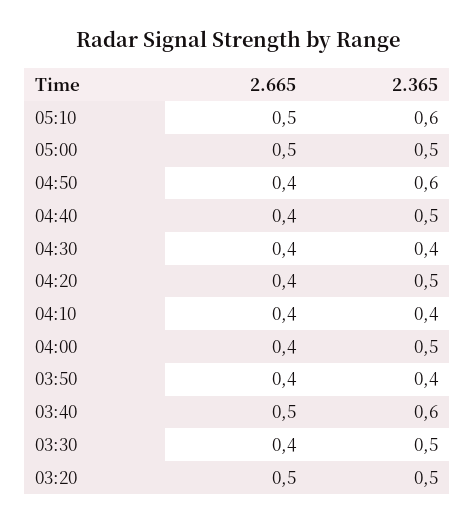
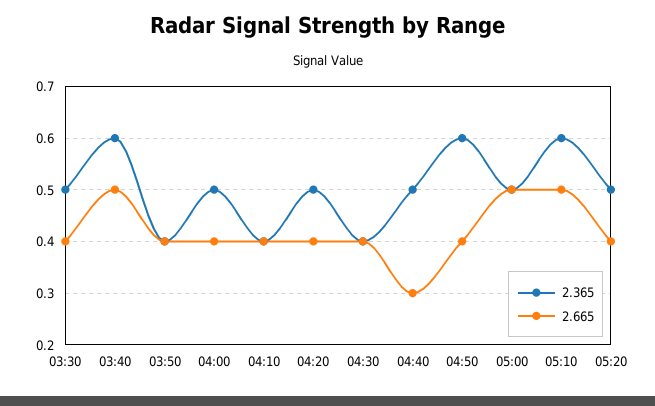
2.665, 04:40: 0.4 -> 0.3
2.665, 03:20: 0.5 -> none
2.365, 03:20: 0.5 -> none
2.365, 05:20: none -> 0.5
2.665, 05:20: none -> 0.4

